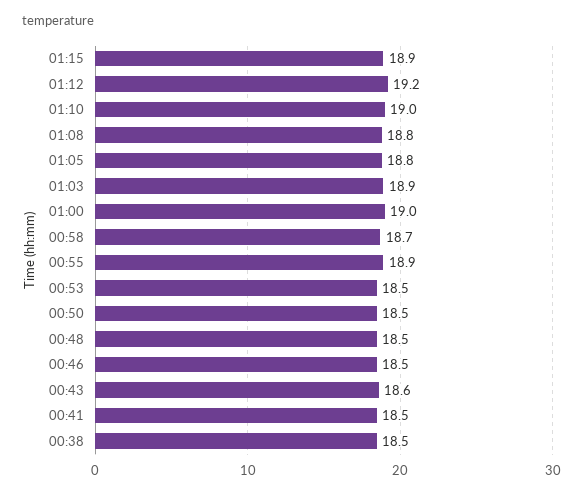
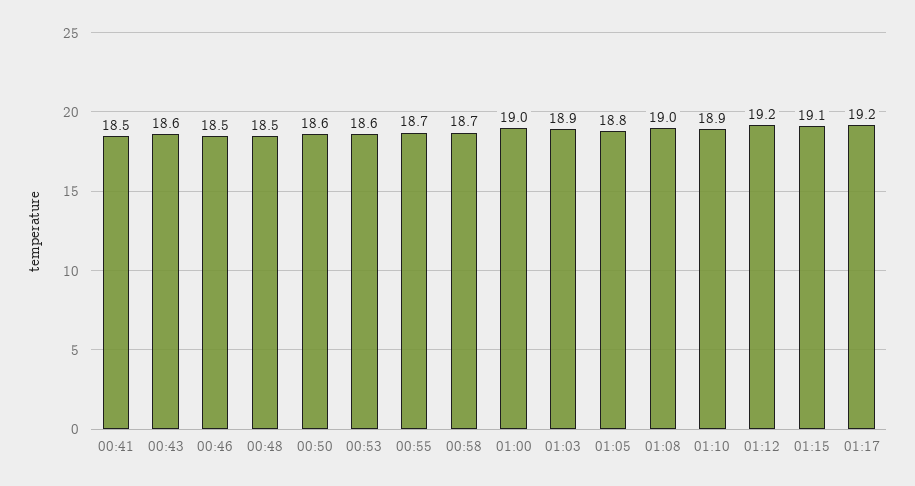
01:15: 18.9 -> 19.1
01:10: 19 -> 18.9
01:08: 18.8 -> 19
00:55: 18.9 -> 18.7
00:53: 18.5 -> 18.6
00:50: 18.5 -> 18.6
00:38: 18.5 -> none
01:17: none -> 19.2

